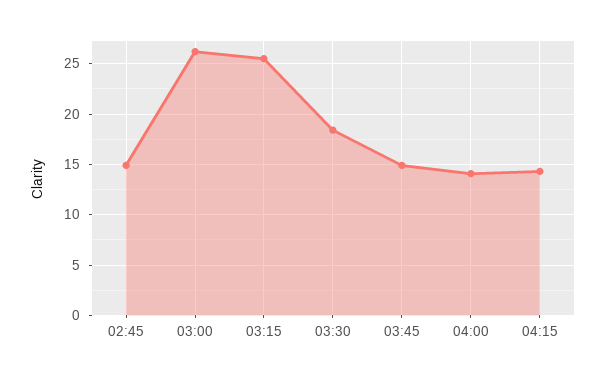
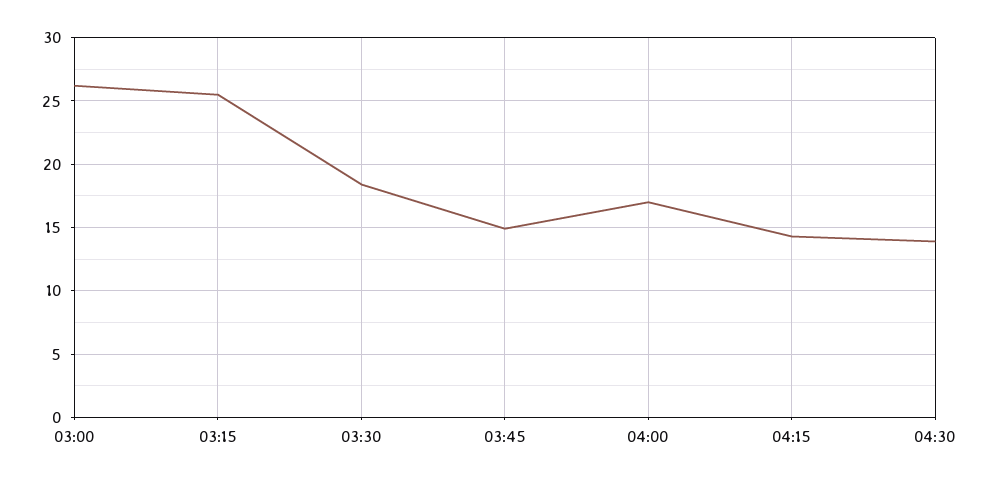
02:45: 15 -> none
04:00: 14 -> 17
04:30: none -> 14

